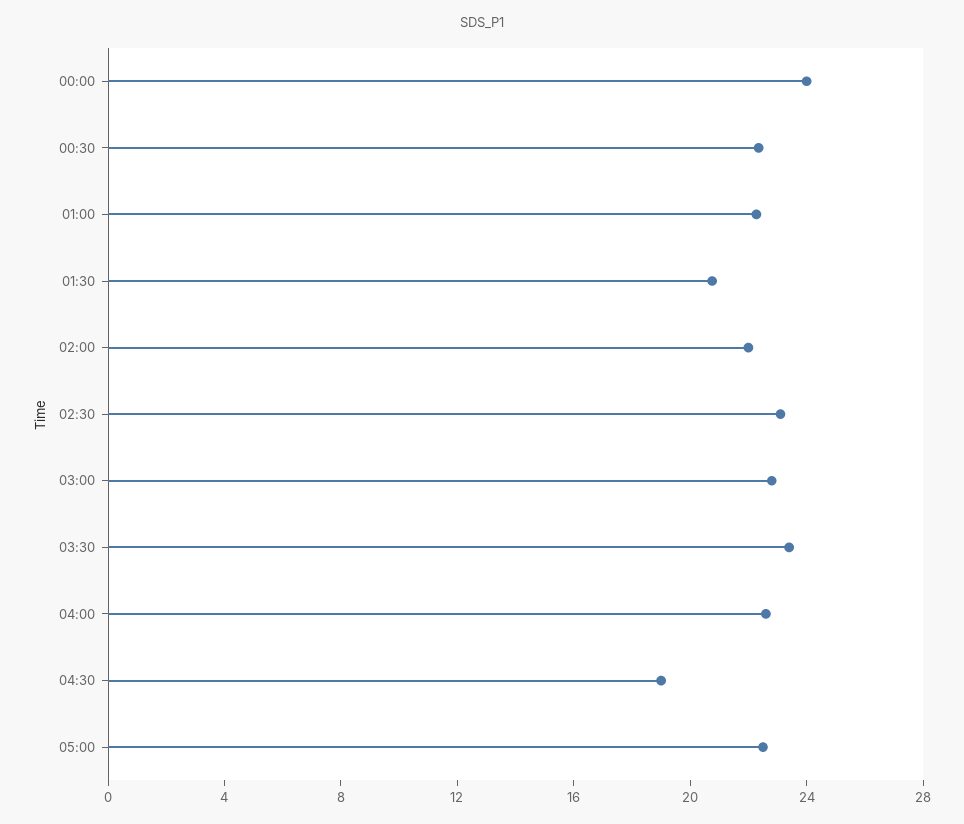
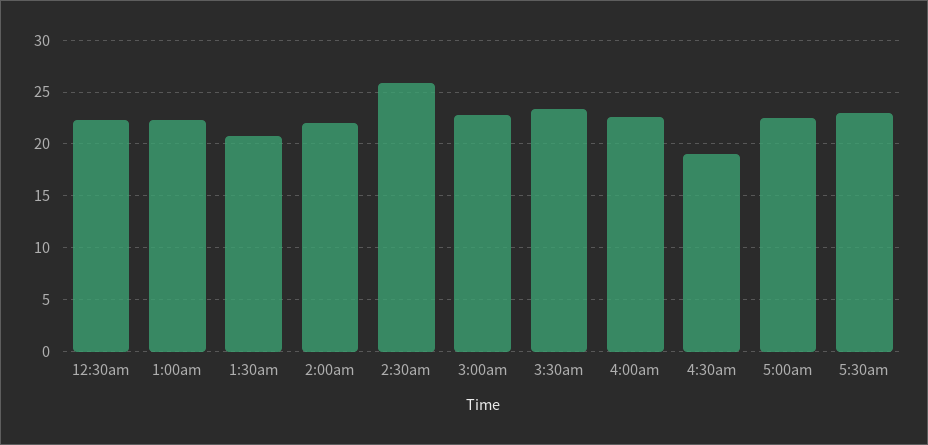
00:00: 24 -> none
02:30: 23 -> 26
5:30am: none -> 23

